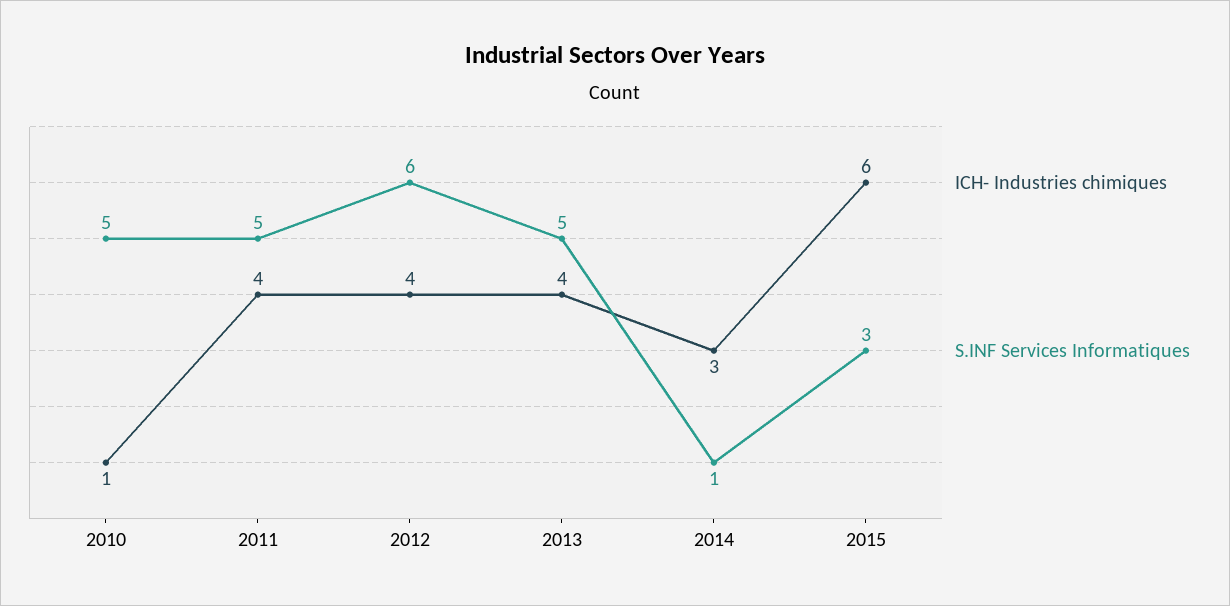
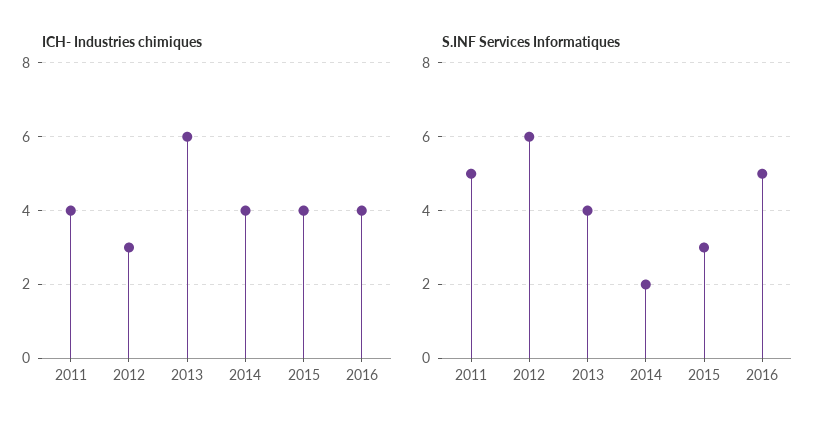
ICH- Industries chimiques, 2010: 1 -> none
S.INF Services Informatiques, 2010: 5 -> none
ICH- Industries chimiques, 2012: 4 -> 3
ICH- Industries chimiques, 2013: 4 -> 6
S.INF Services Informatiques, 2013: 5 -> 4
ICH- Industries chimiques, 2014: 3 -> 4
S.INF Services Informatiques, 2014: 1 -> 2
ICH- Industries chimiques, 2015: 6 -> 4
ICH- Industries chimiques, 2016: none -> 4
S.INF Services Informatiques, 2016: none -> 5

